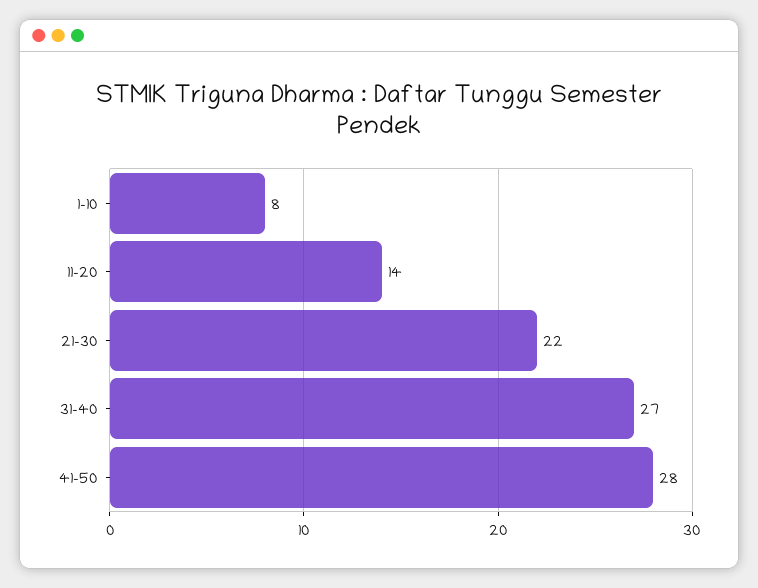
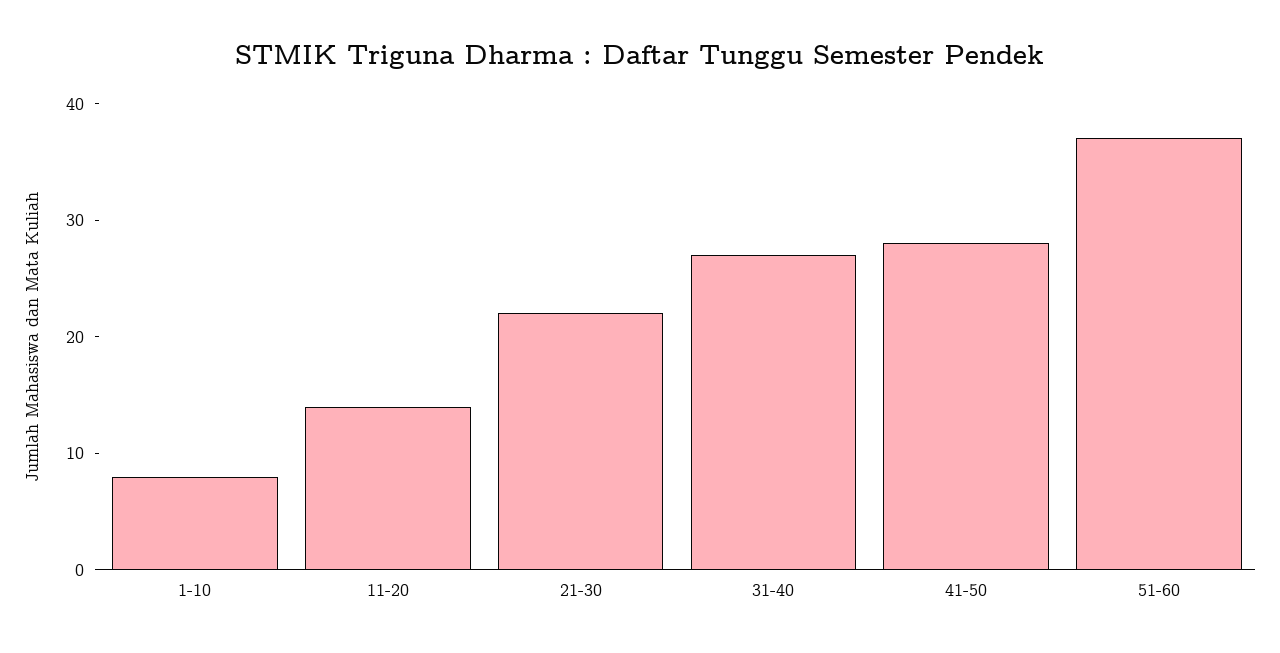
51-60: none -> 37

